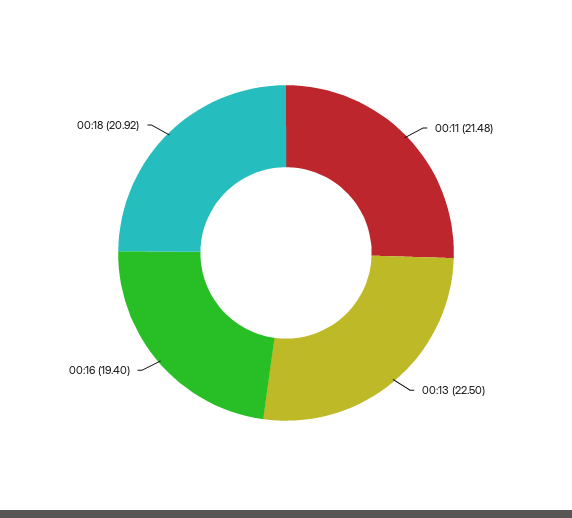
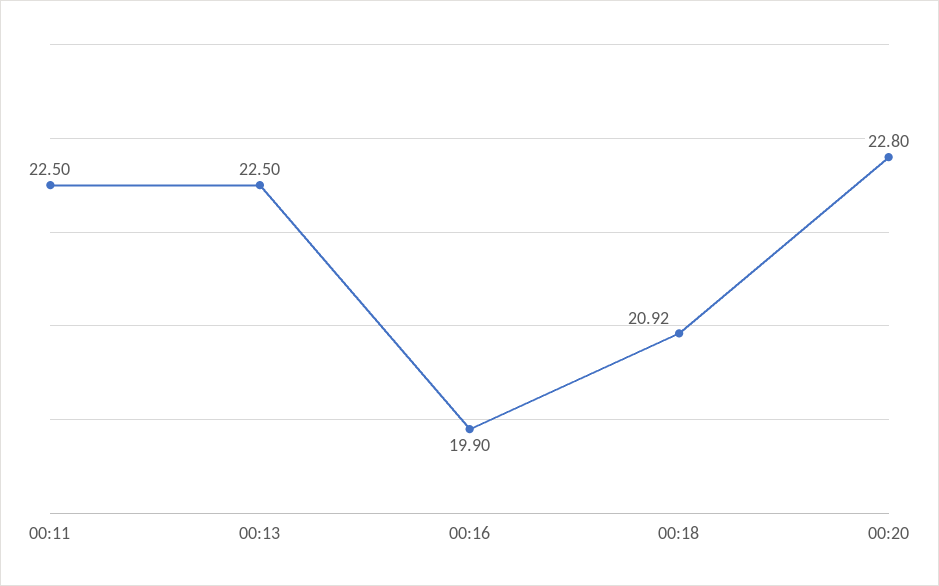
00:11: 21.48 -> 22.5
00:16: 19.4 -> 19.9
00:20: none -> 22.8

